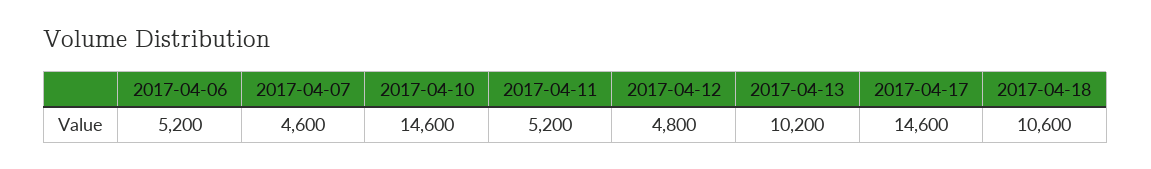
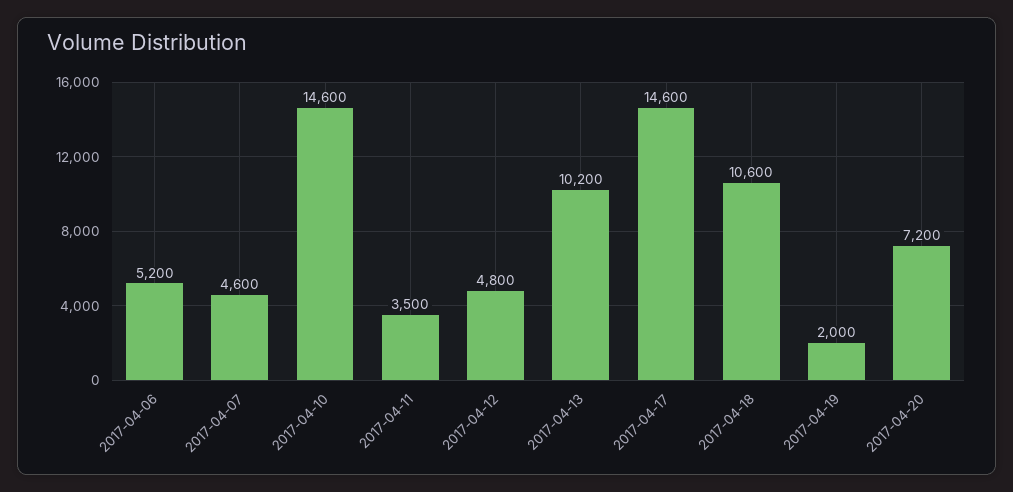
2017-04-11: 5200 -> 3500
2017-04-19: none -> 2000
2017-04-20: none -> 7200

